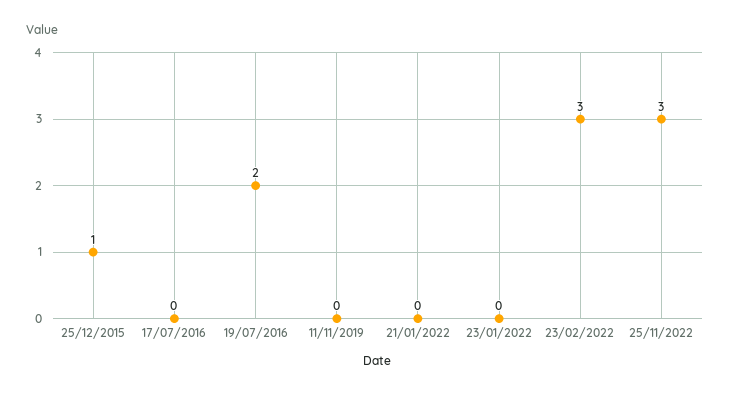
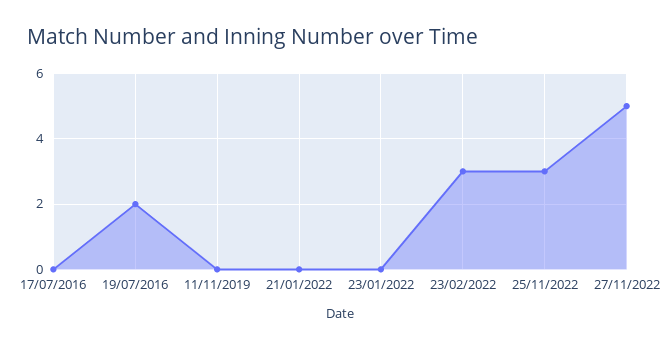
25/12/2015: 1 -> none
27/11/2022: none -> 5

